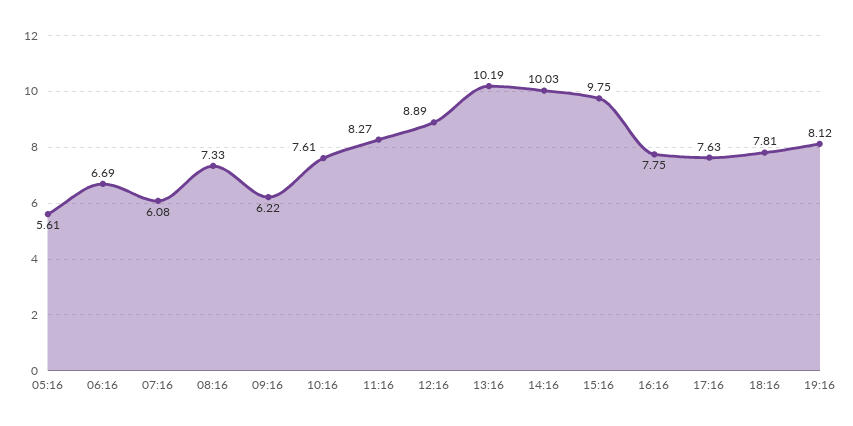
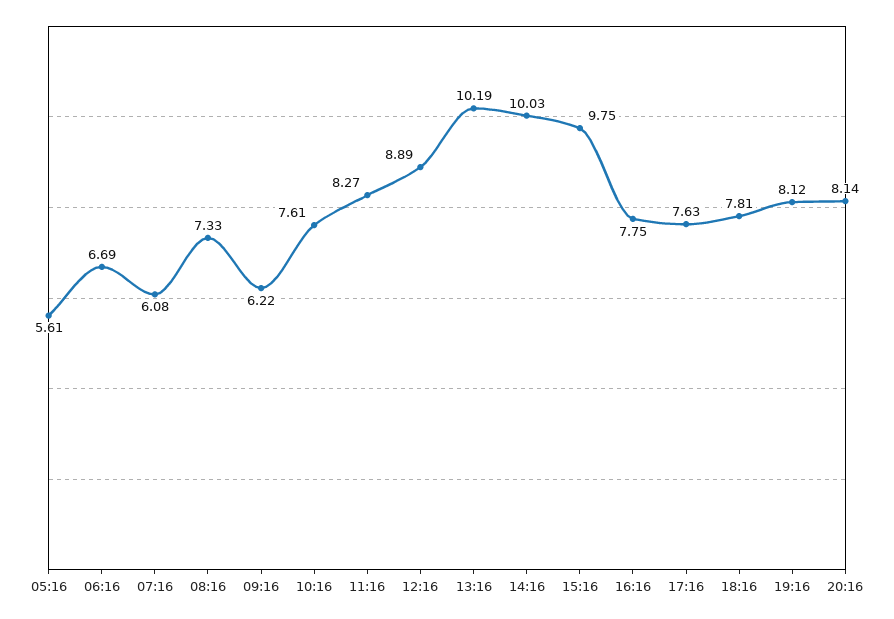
20:16: none -> 8.14

